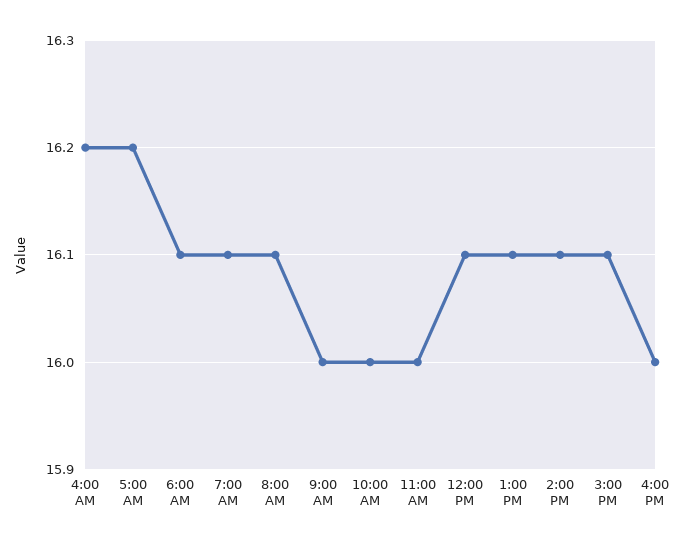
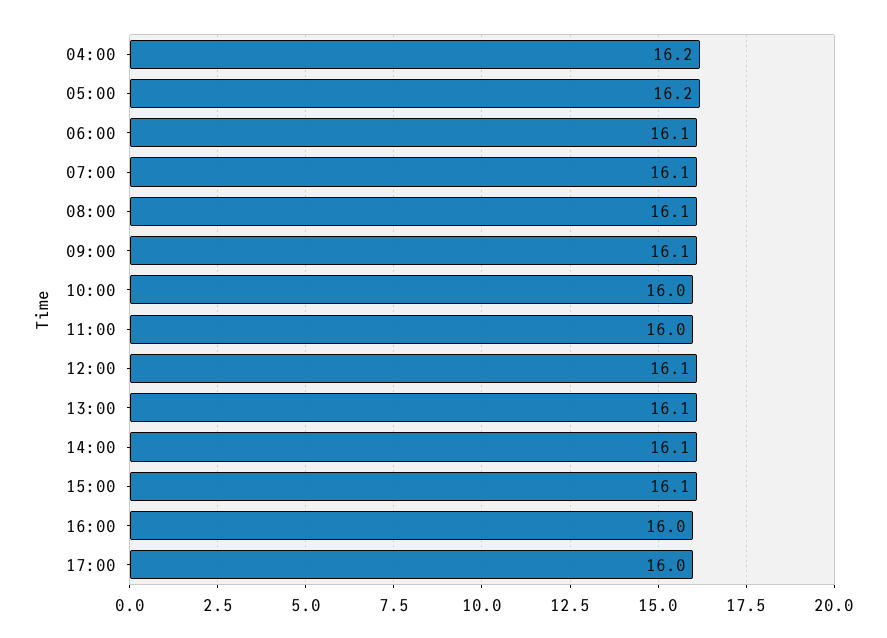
9:00 AM: 16 -> 16.1
17:00: none -> 16

